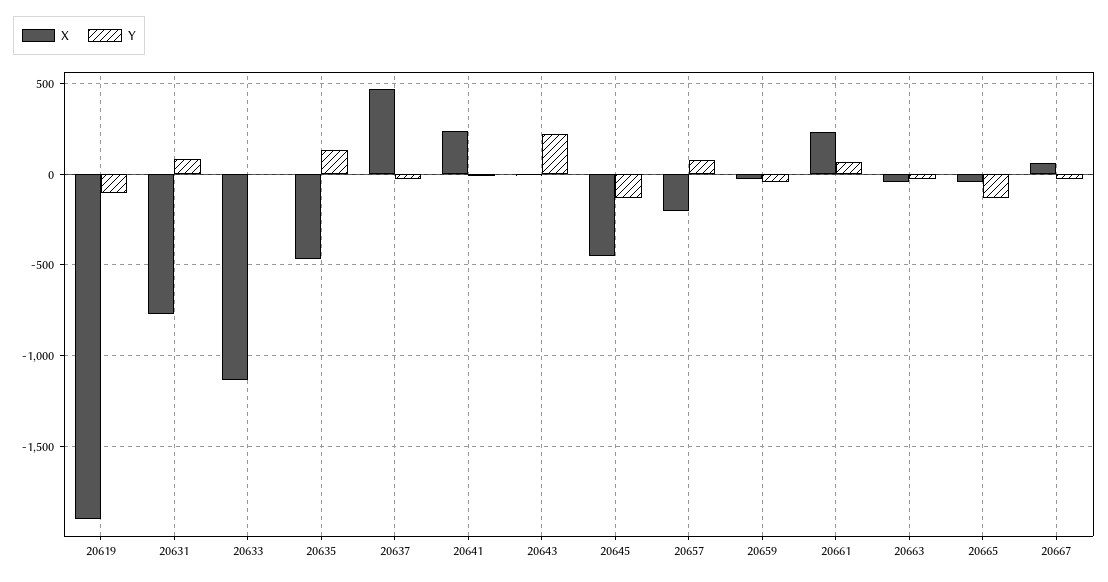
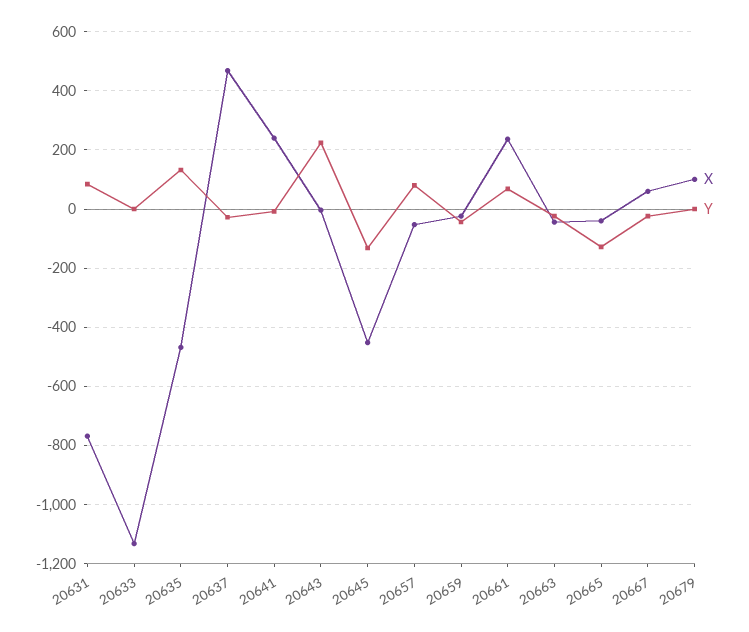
X, 20619: -1900 -> none
Y, 20619: -100 -> none
X, 20657: -200 -> -50
X, 20679: none -> 100
Y, 20679: none -> 0

